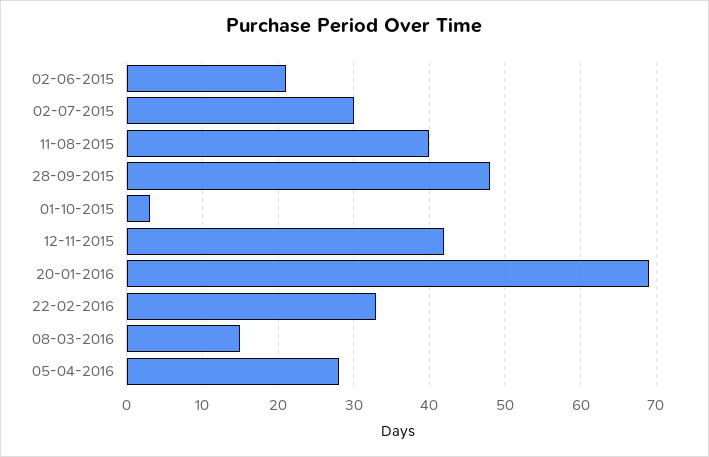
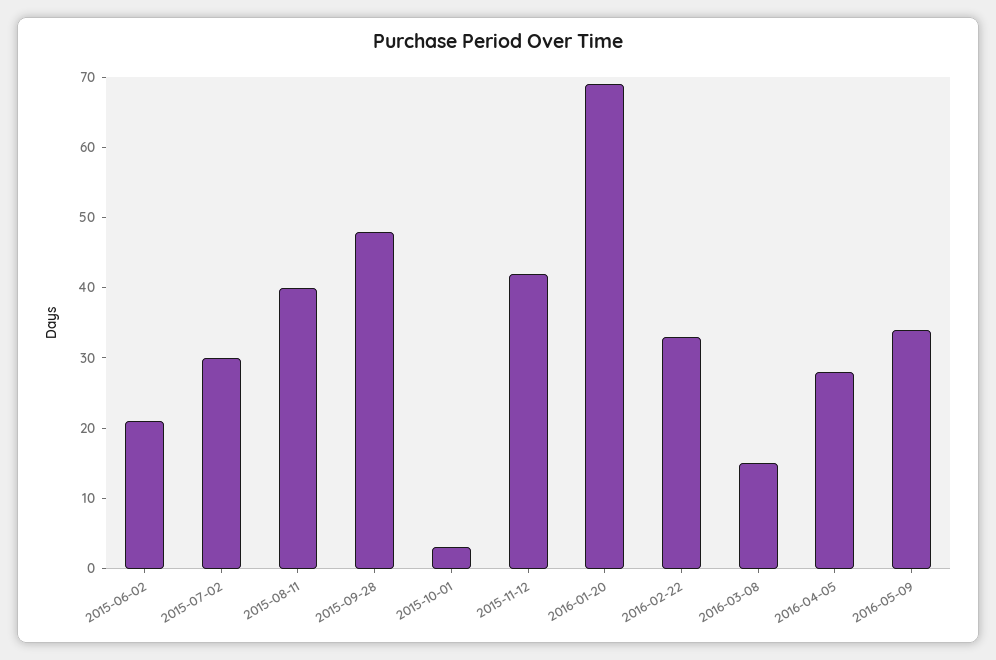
2016-05-09: none -> 35

